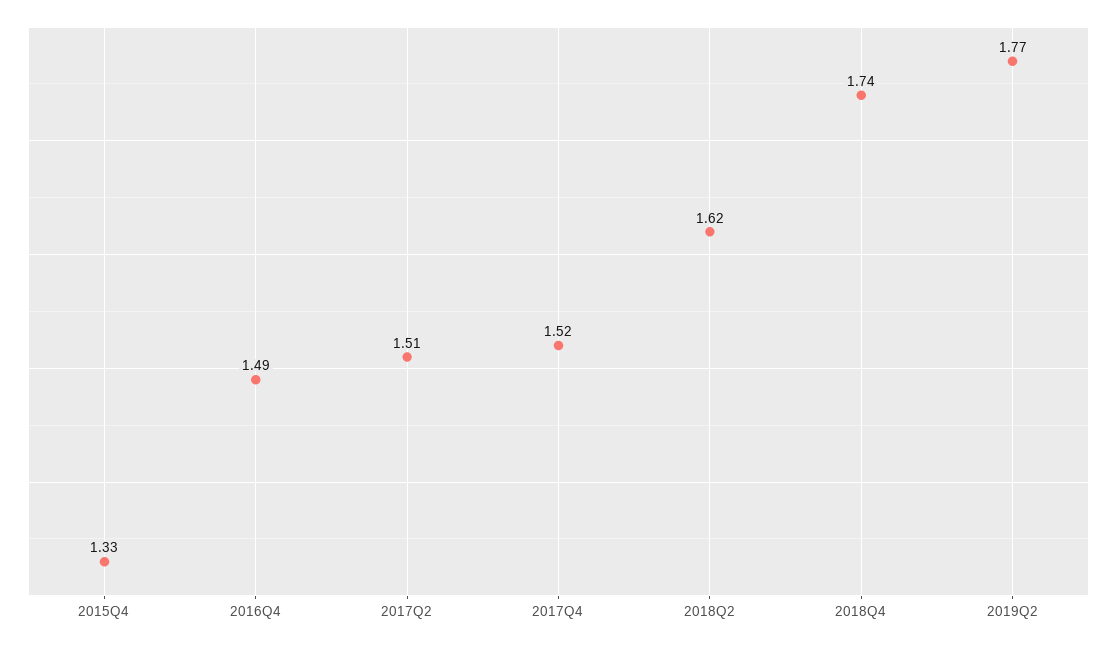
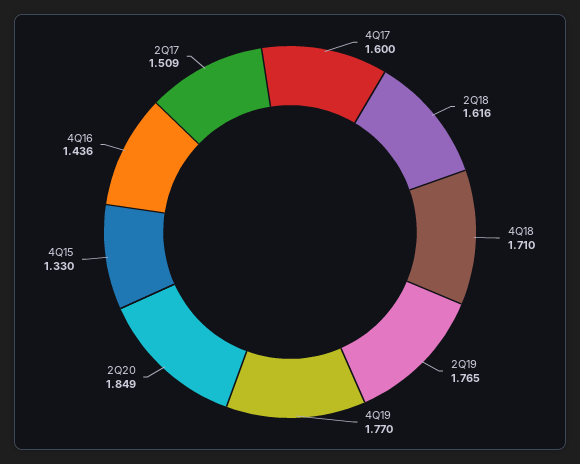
2016Q4: 1.49 -> 1.436
2017Q4: 1.52 -> 1.6
2018Q4: 1.74 -> 1.71
4Q19: none -> 1.77
2Q20: none -> 1.849

